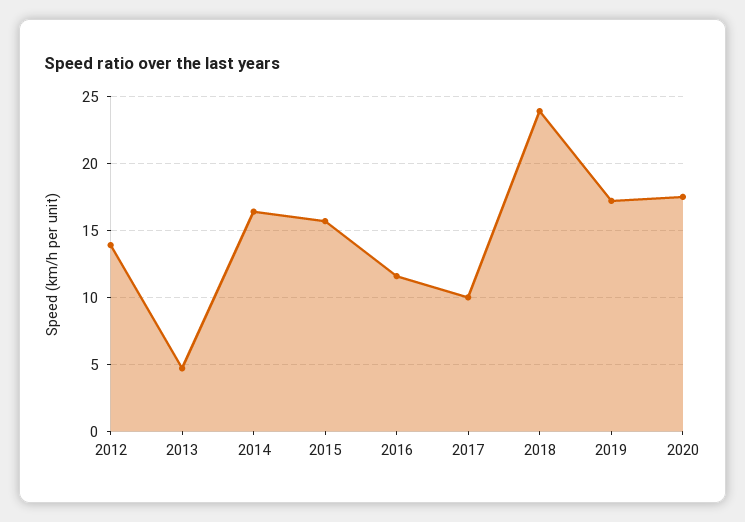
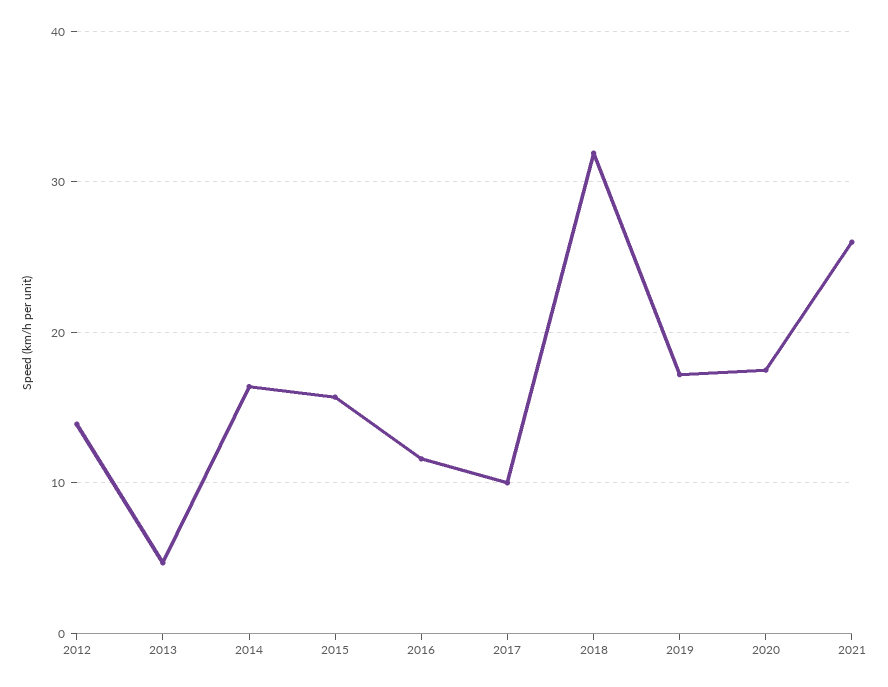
2018: 24 -> 32
2021: none -> 26

